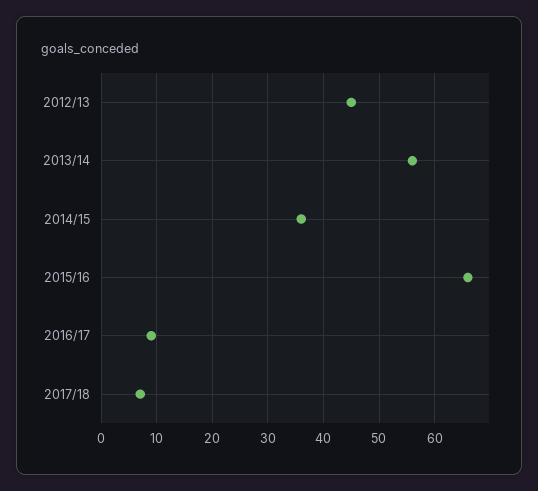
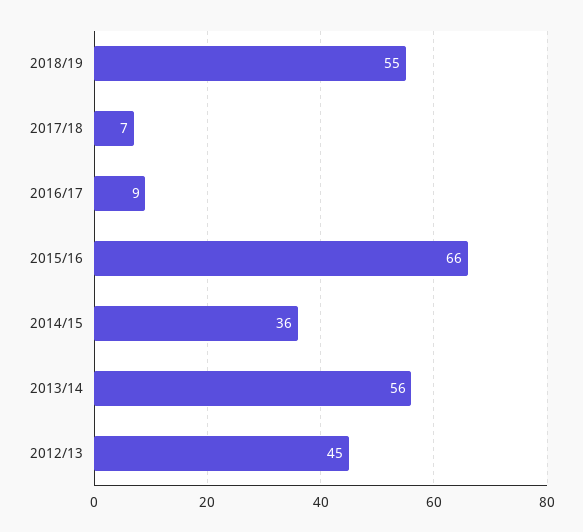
2018/19: none -> 55

